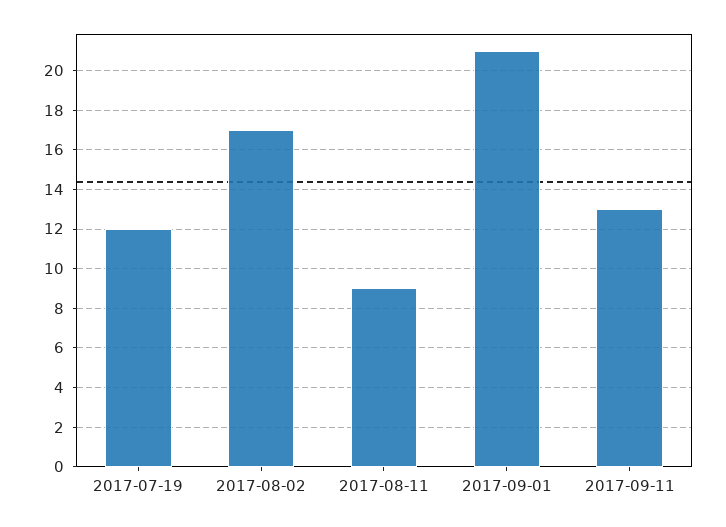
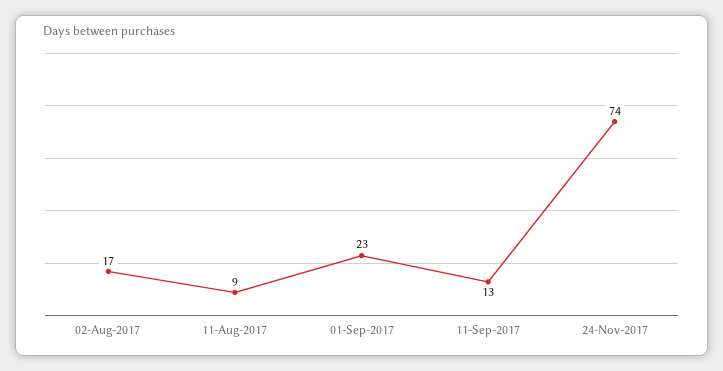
2017-07-19: 12 -> none
2017-09-01: 21 -> 23
24-Nov-2017: none -> 74

